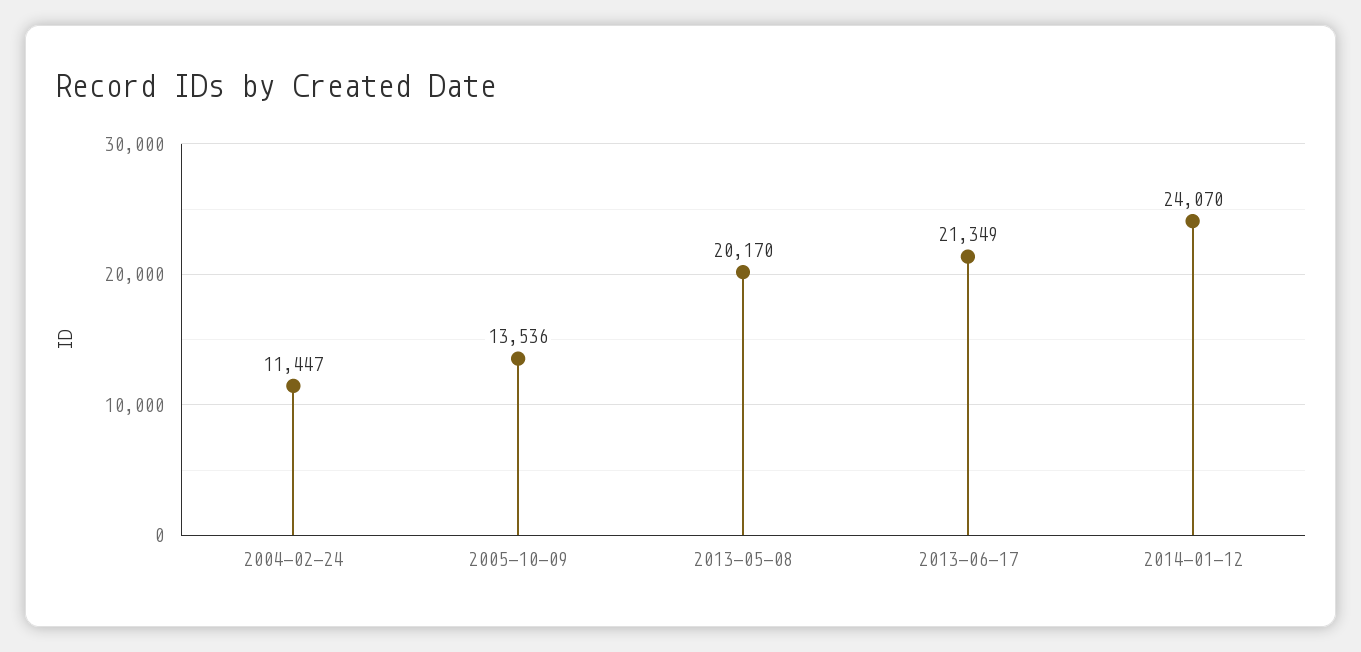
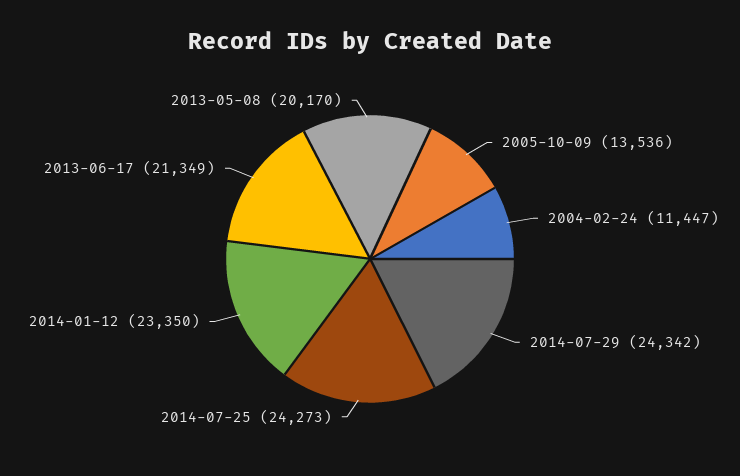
2014-01-12: 24070 -> 23350
2014-07-29: none -> 24342
2014-07-25: none -> 24273

